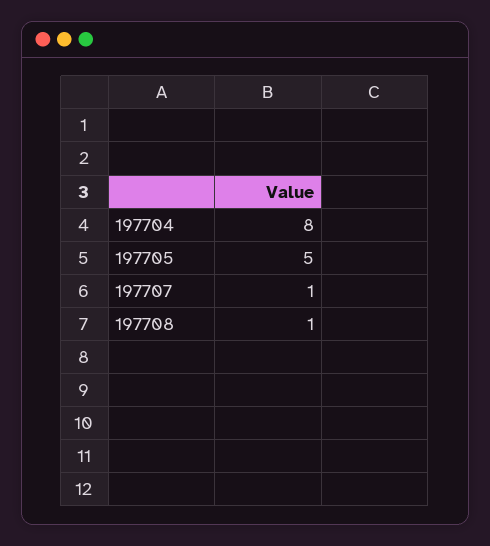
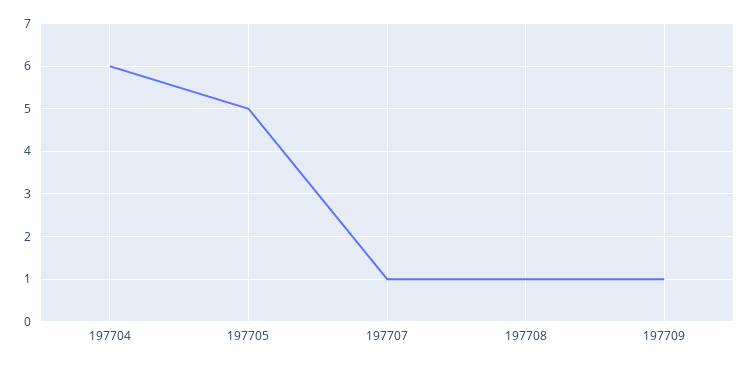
197704: 8 -> 6
197709: none -> 1

